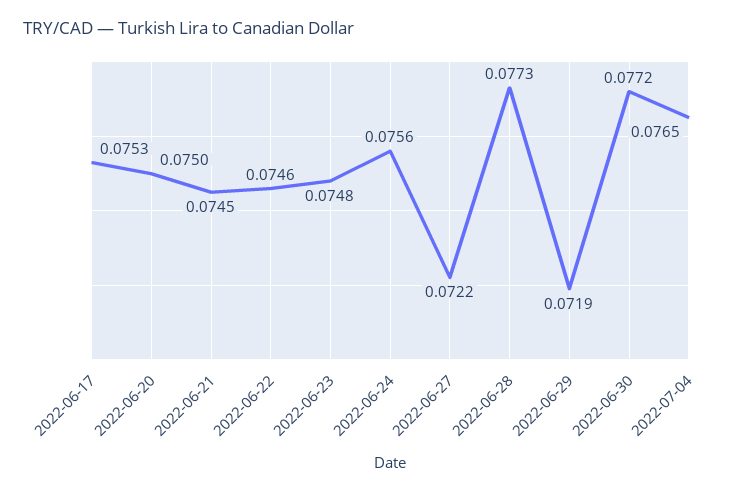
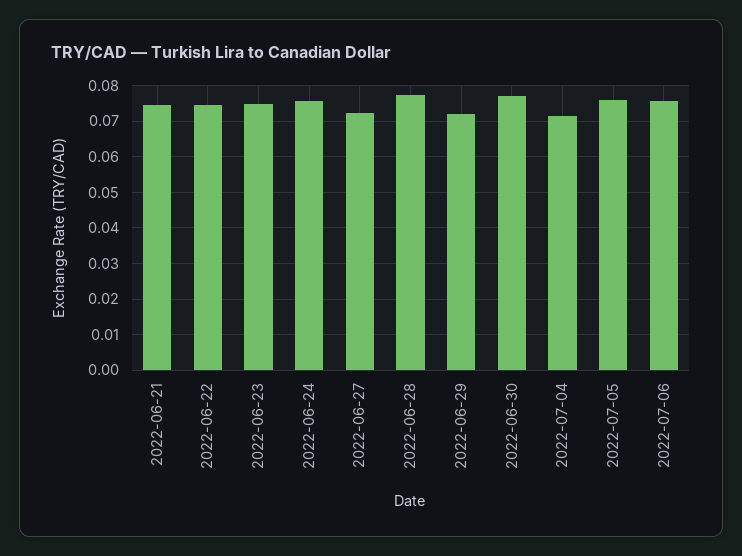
2022-06-17: 0.0753 -> none
2022-06-20: 0.075 -> none
2022-07-04: 0.0765 -> 0.072
2022-07-05: none -> 0.076
2022-07-06: none -> 0.076

